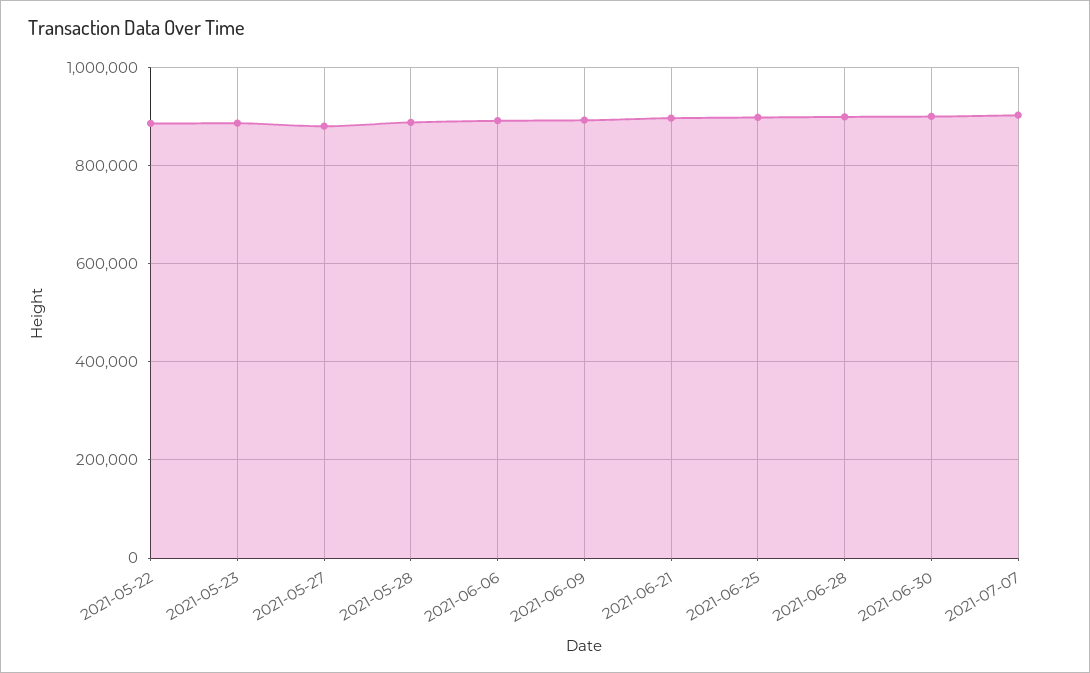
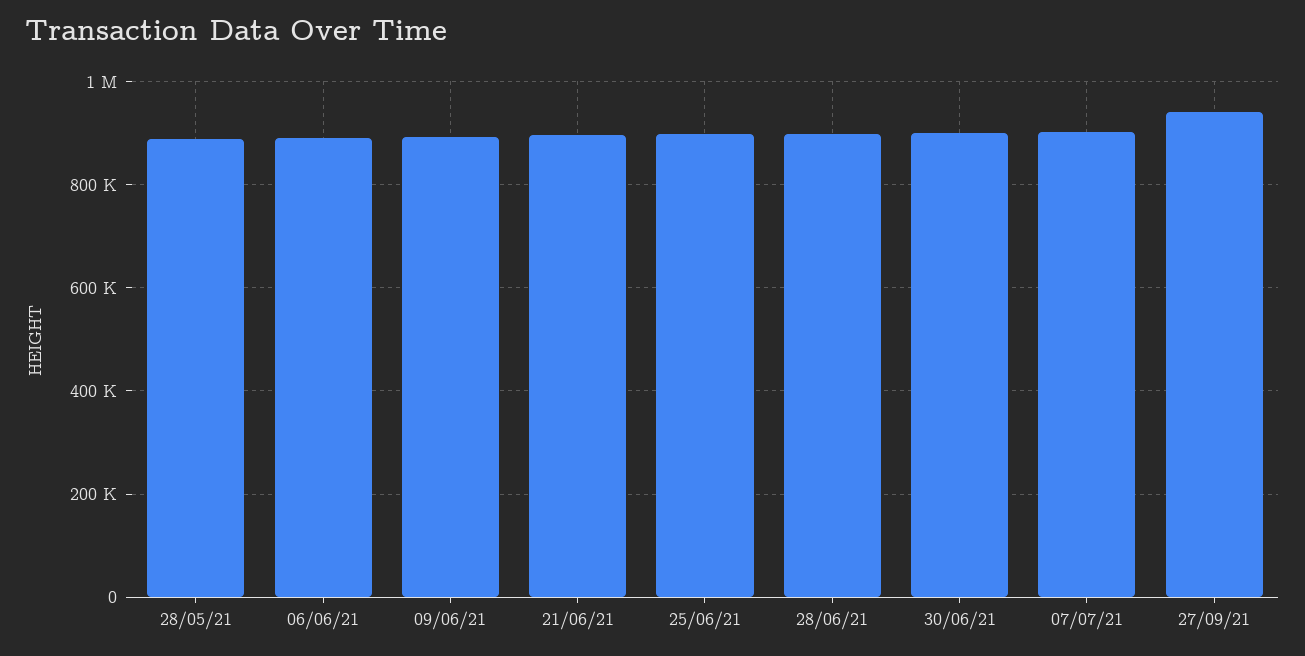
2021-05-22: 880000 -> none
2021-05-23: 880000 -> none
2021-05-27: 880000 -> none
27/09/21: none -> 940000

